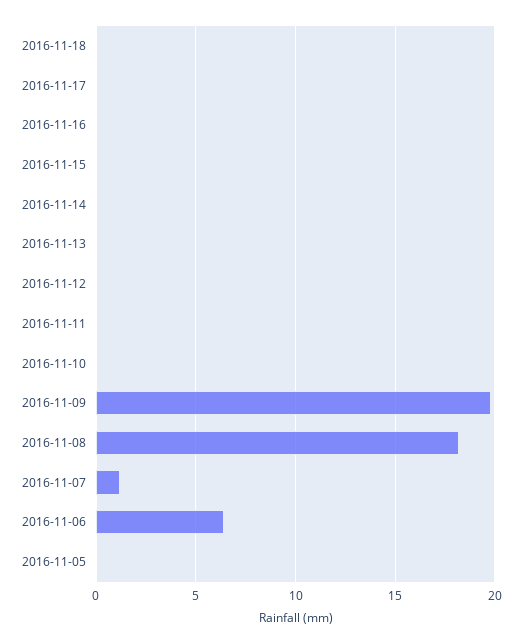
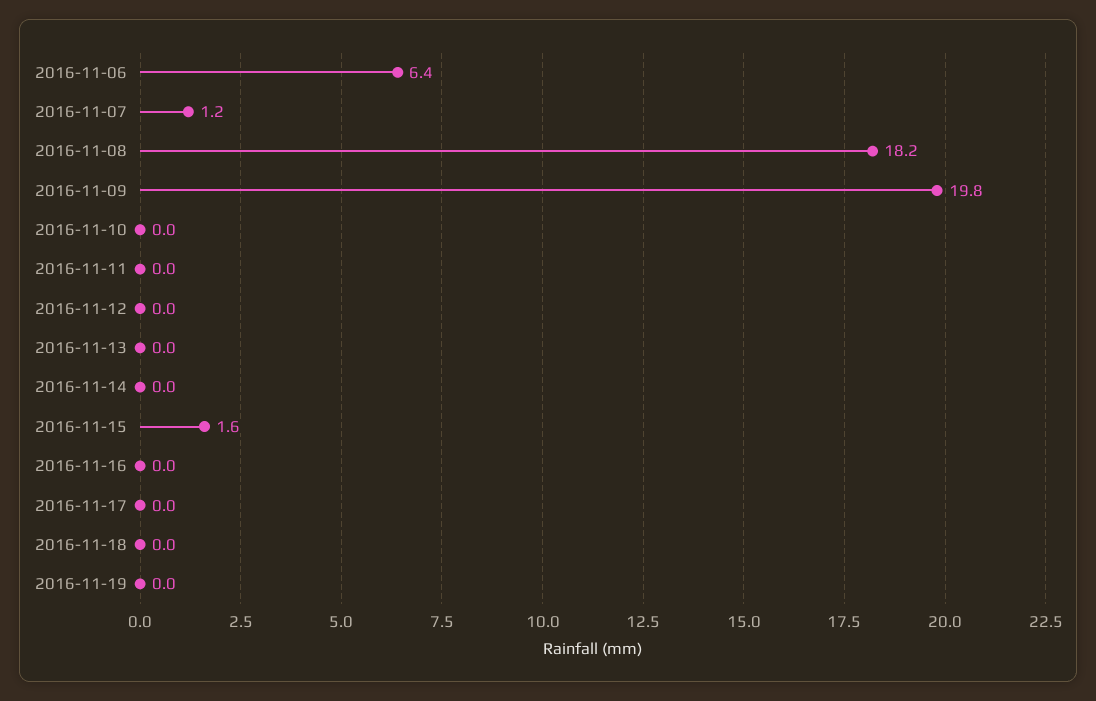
2016-11-15: 0 -> 1.6
2016-11-05: 0 -> none
2016-11-19: none -> 0

